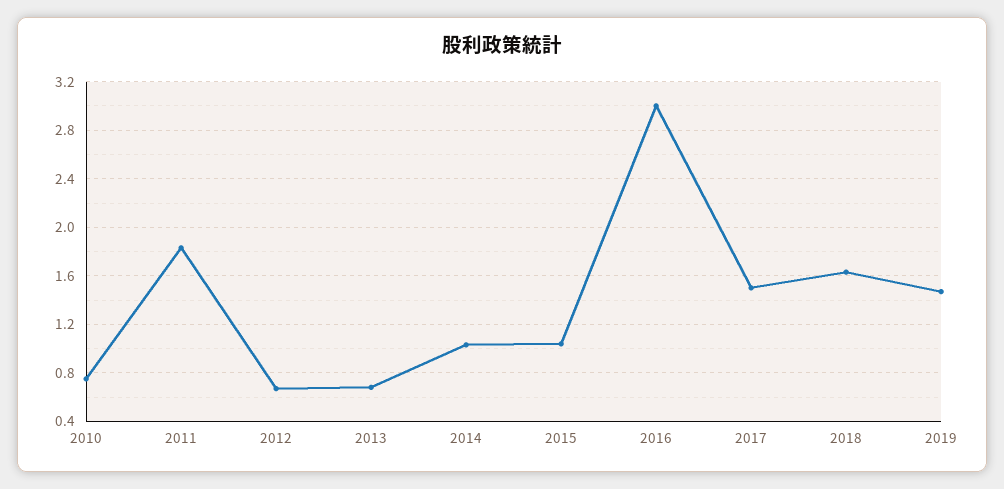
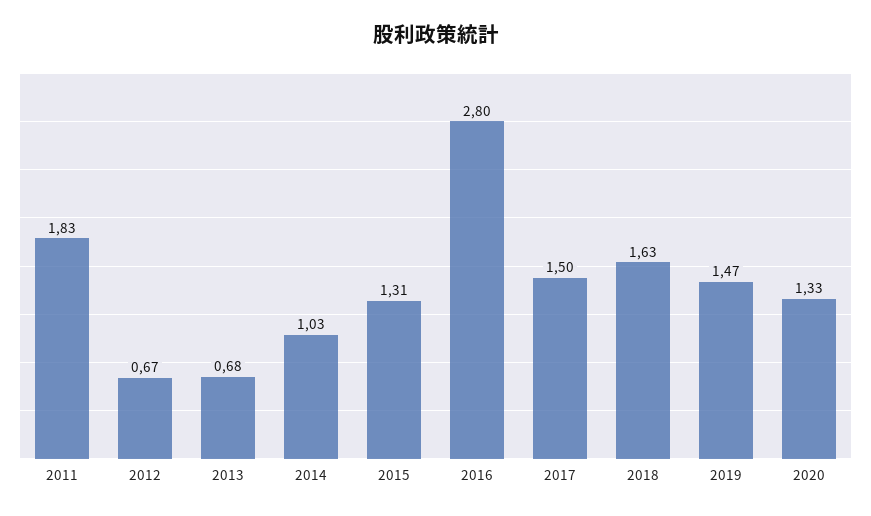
2010: 0.75 -> none
2015: 1.05 -> 1.31
2016: 3 -> 2.8
2020: none -> 1.33

